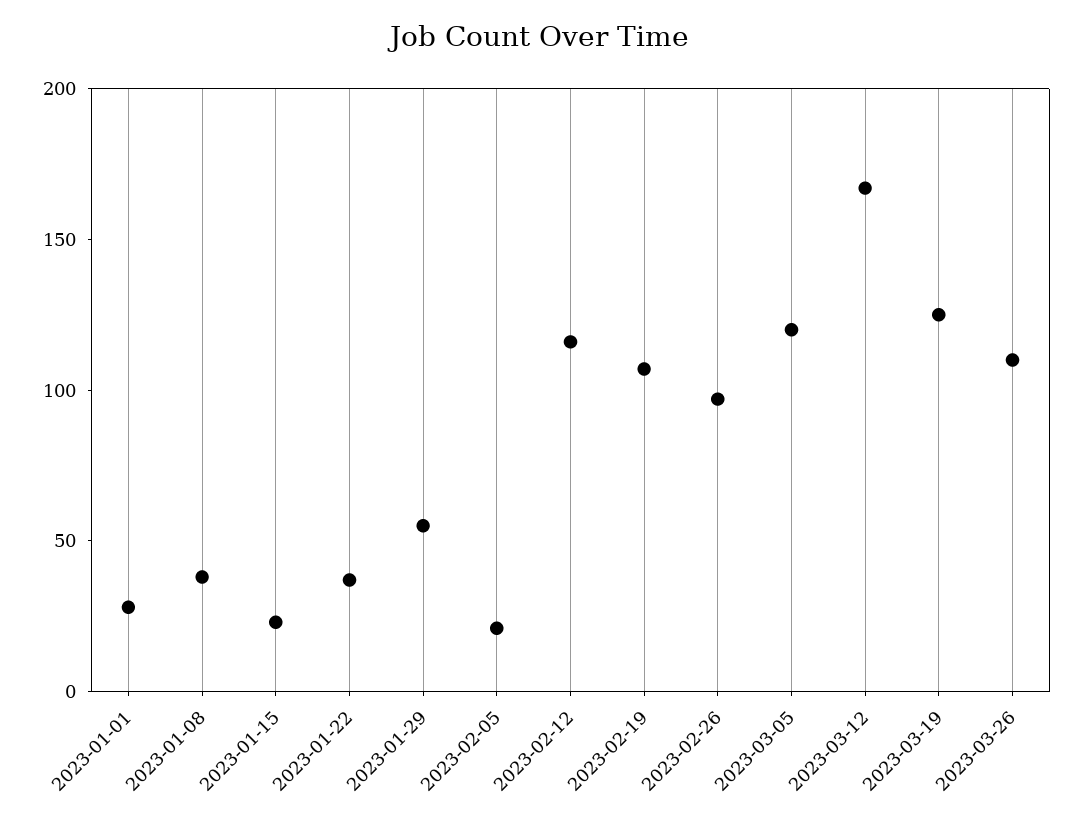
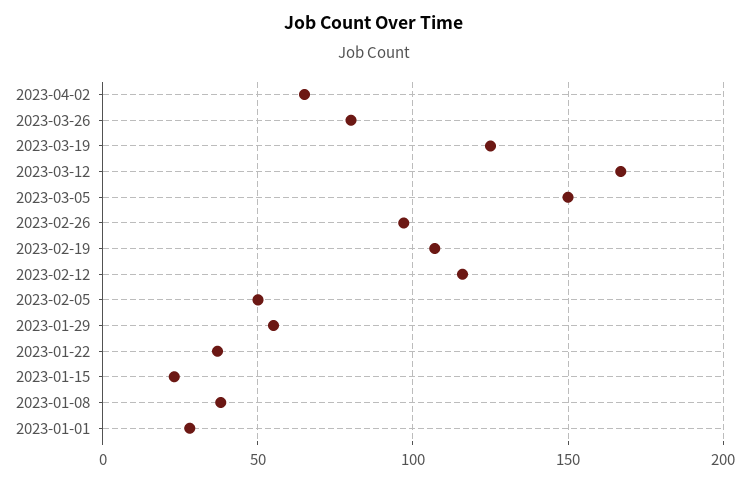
2023-02-05: 20 -> 50
2023-03-05: 120 -> 150
2023-03-26: 110 -> 80
2023-04-02: none -> 65

